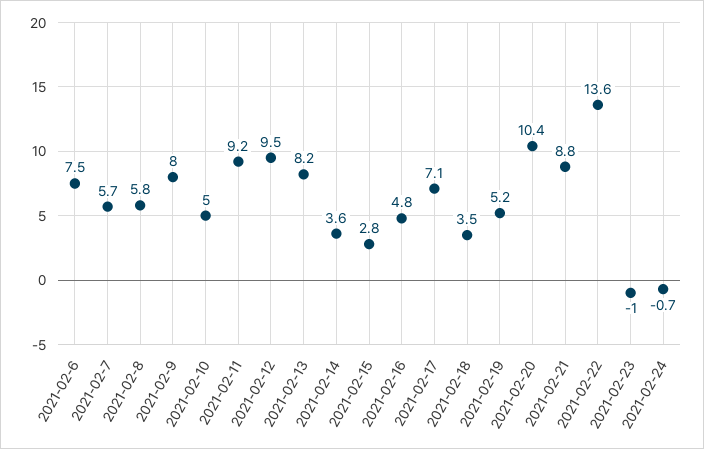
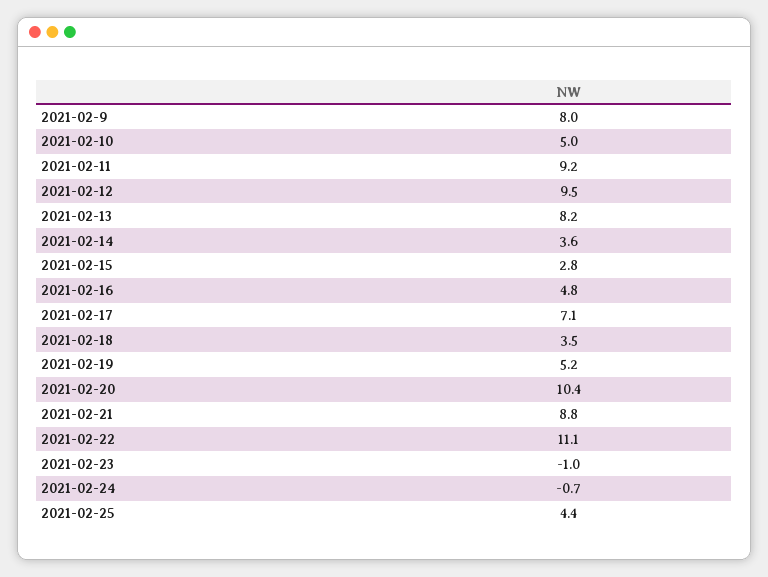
2021-02-6: 7.5 -> none
2021-02-7: 5.7 -> none
2021-02-8: 5.8 -> none
2021-02-22: 13.6 -> 11.1
2021-02-25: none -> 4.4

